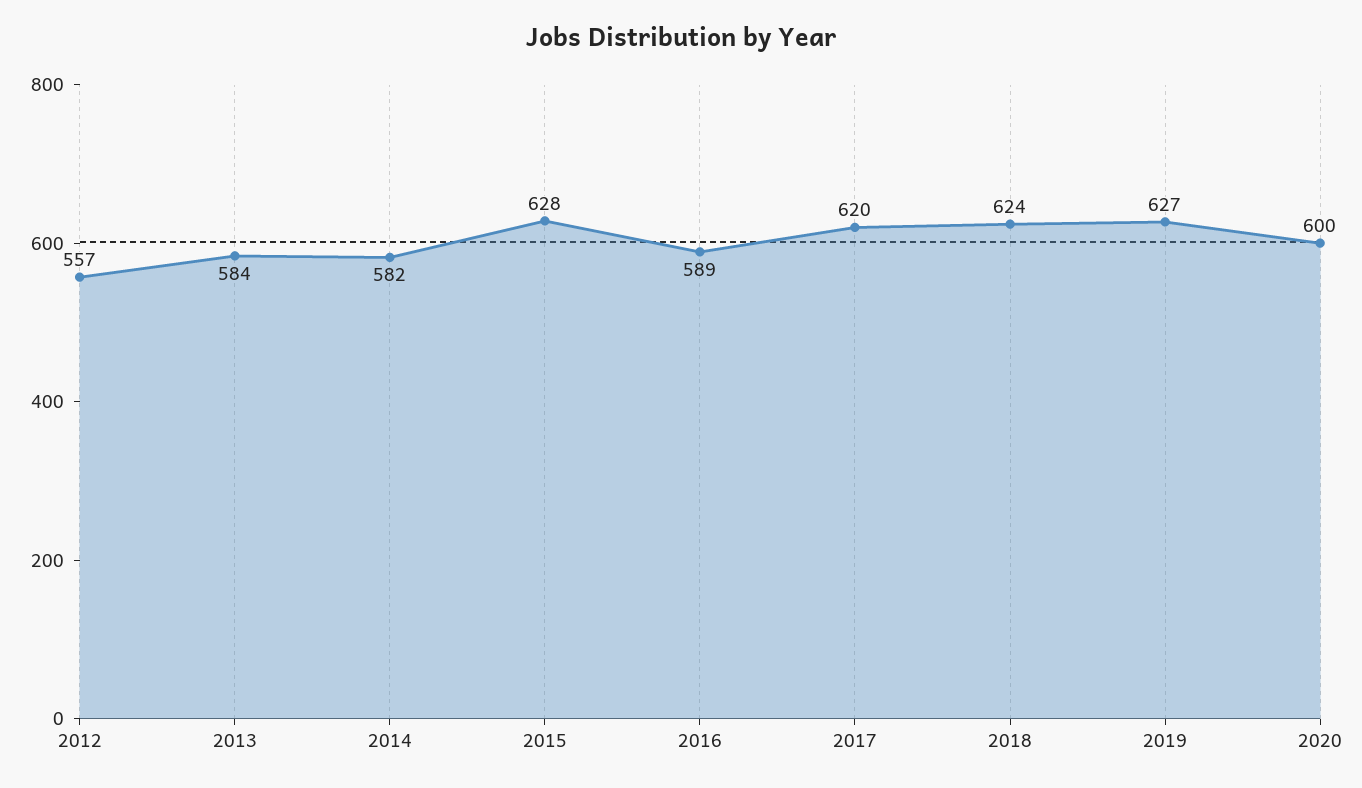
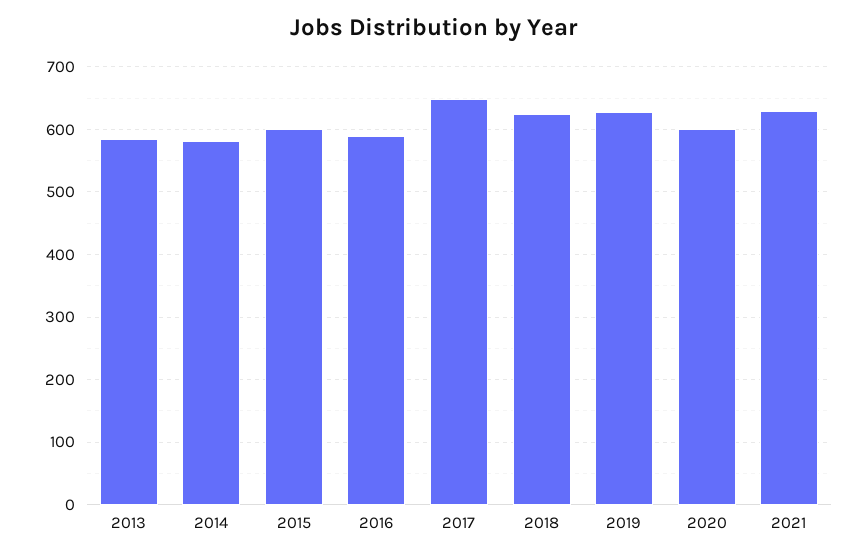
2012: 557 -> none
2015: 628 -> 600
2017: 620 -> 650
2021: none -> 630

